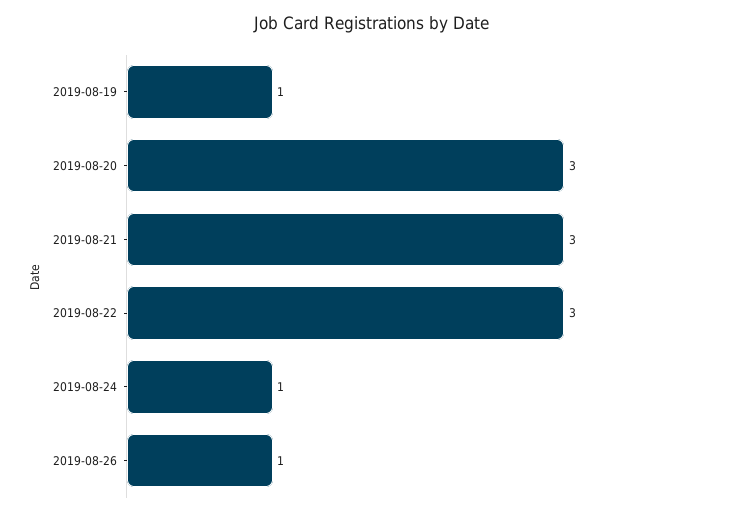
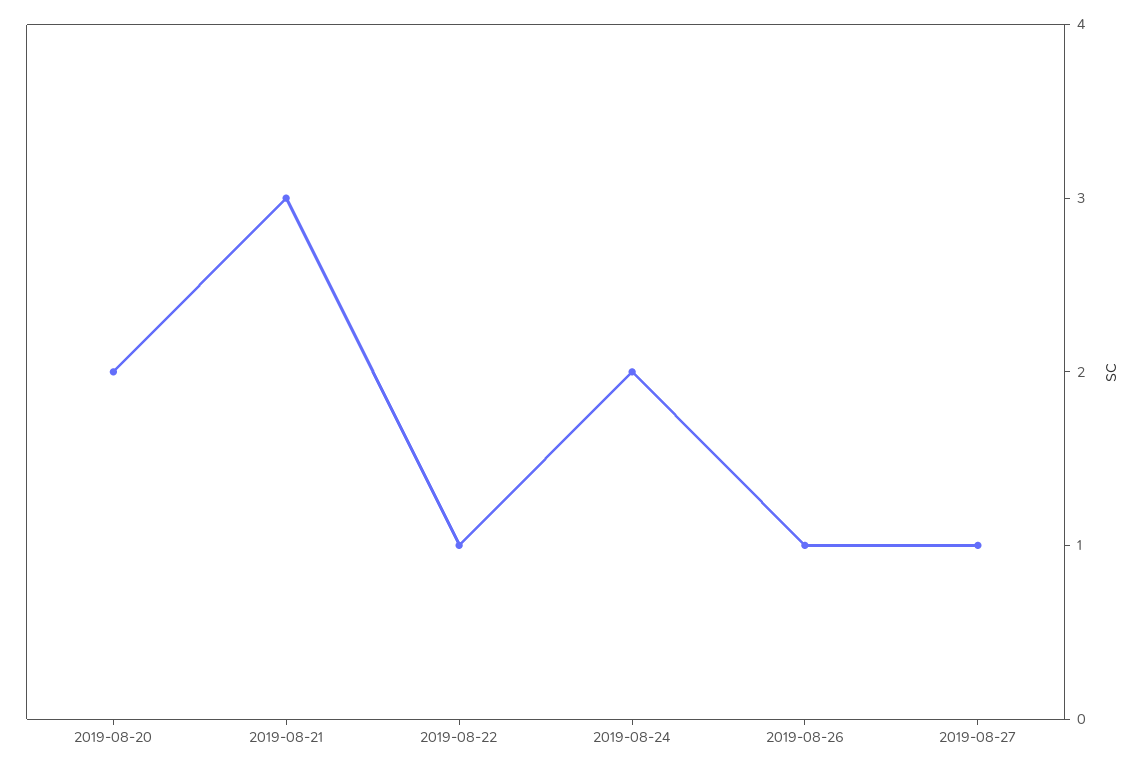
2019-08-19: 1 -> none
2019-08-20: 3 -> 2
2019-08-22: 3 -> 1
2019-08-24: 1 -> 2
2019-08-27: none -> 1

